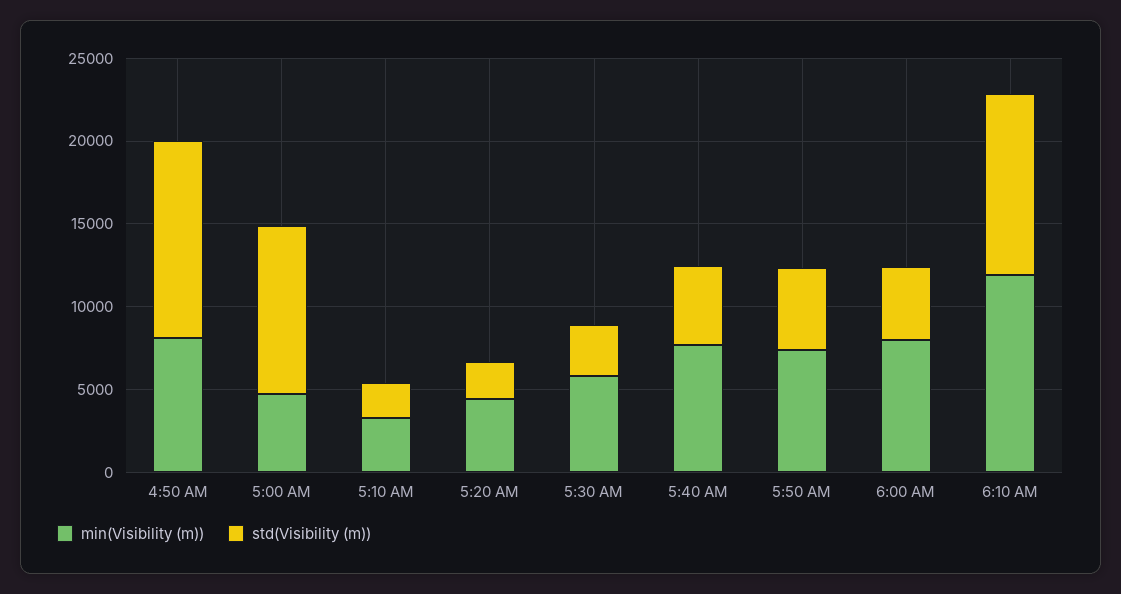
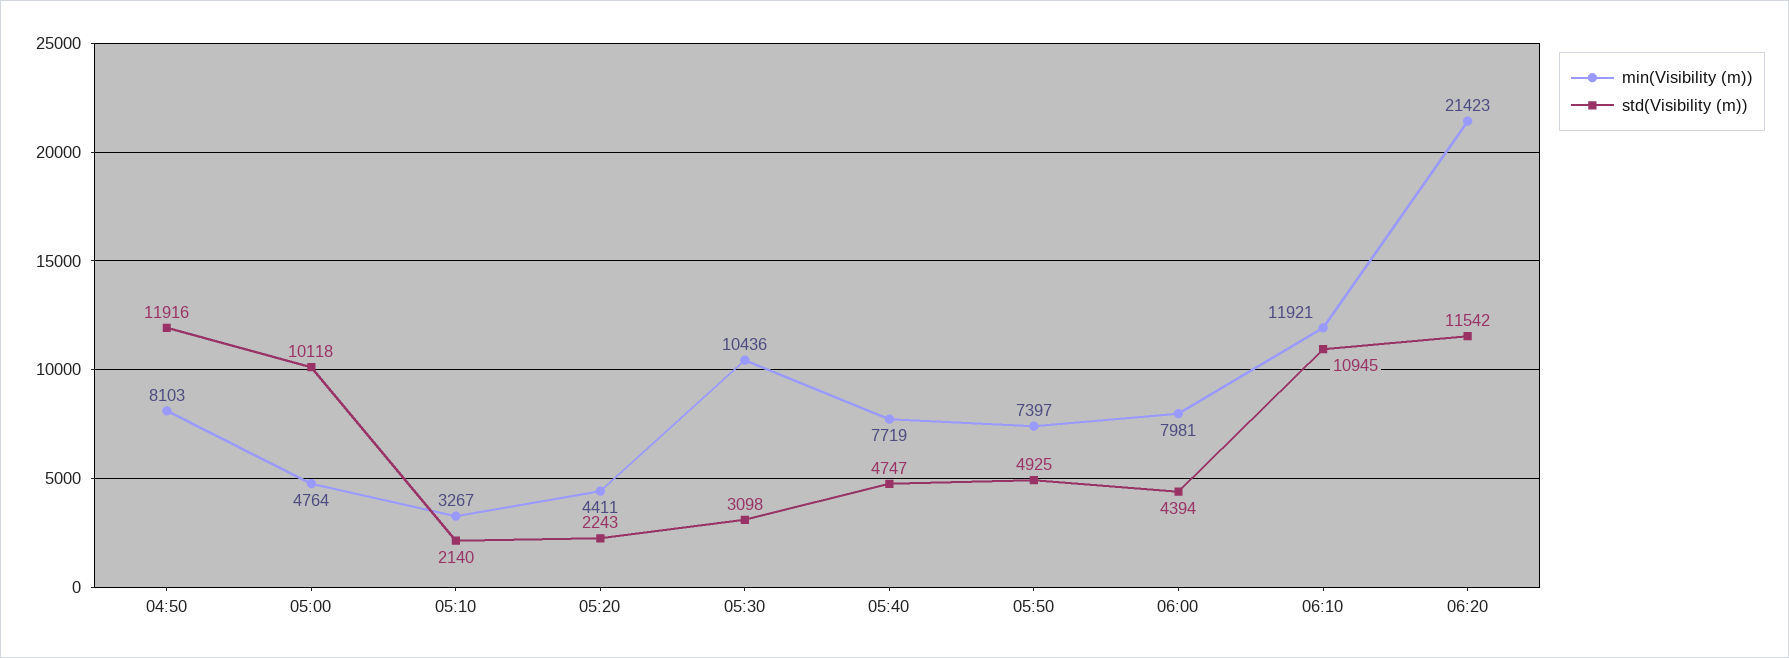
min(Visibility (m)), 5:30 AM: 6000 -> 10436
min(Visibility (m)), 06:20: none -> 21423
std(Visibility (m)), 06:20: none -> 11542

